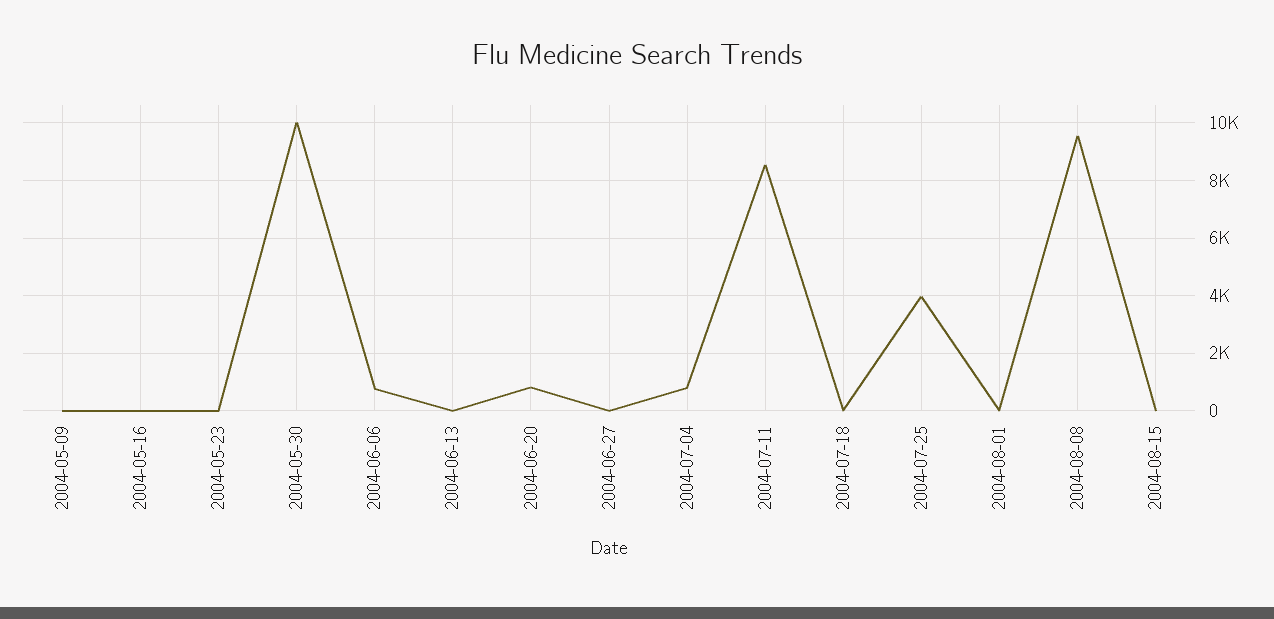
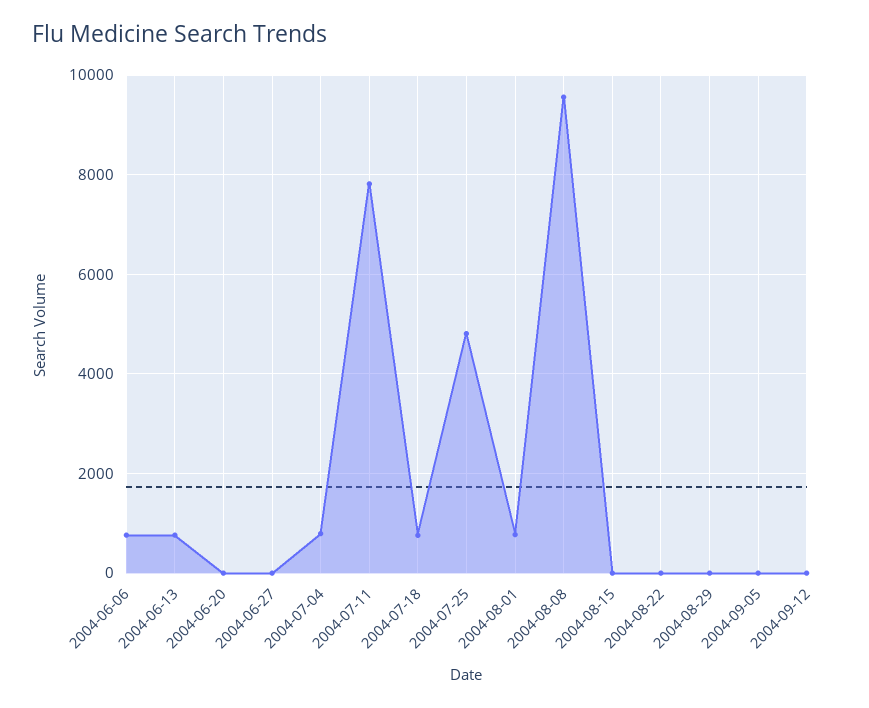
2004-05-09: 0 -> none
2004-05-16: 0 -> none
2004-05-23: 0 -> none
2004-05-30: 10000 -> none
2004-06-13: 0 -> 800
2004-06-20: 750 -> 0
2004-07-11: 8500 -> 7800
2004-07-18: 0 -> 800
2004-07-25: 4000 -> 4800
2004-08-01: 0 -> 800
2004-08-22: none -> 0
2004-08-29: none -> 0
2004-09-05: none -> 0
2004-09-12: none -> 0

